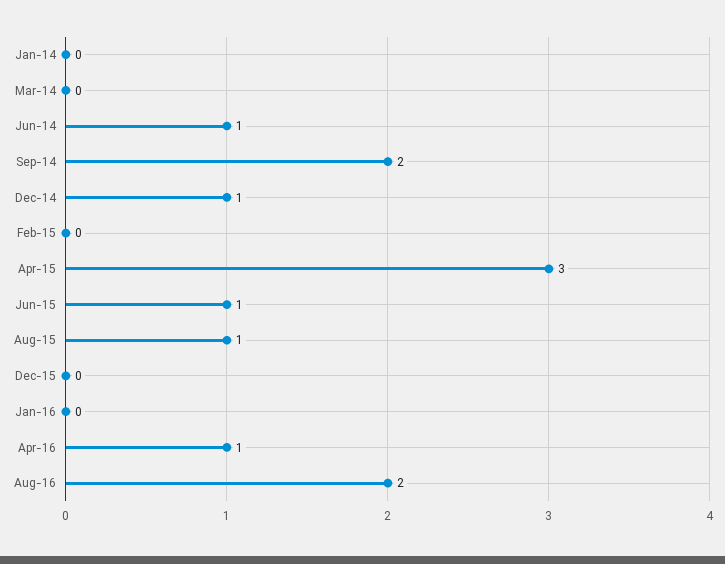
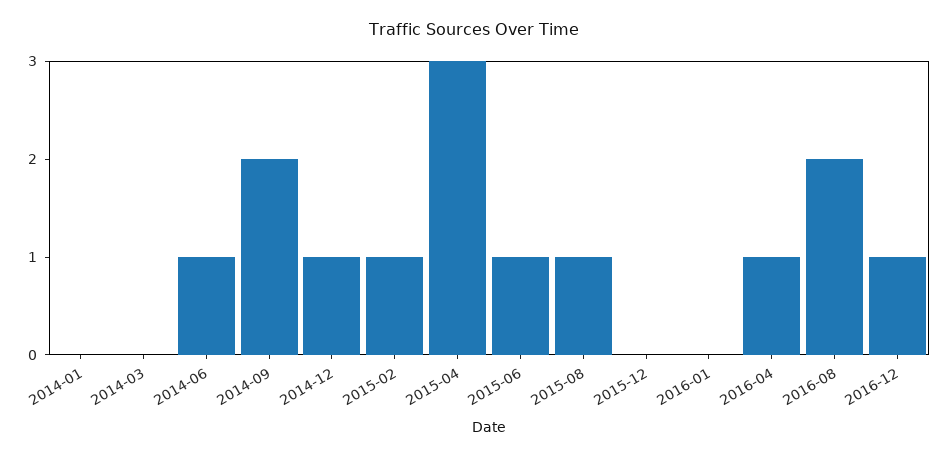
Feb-15: 0 -> 1
2016-12: none -> 1

